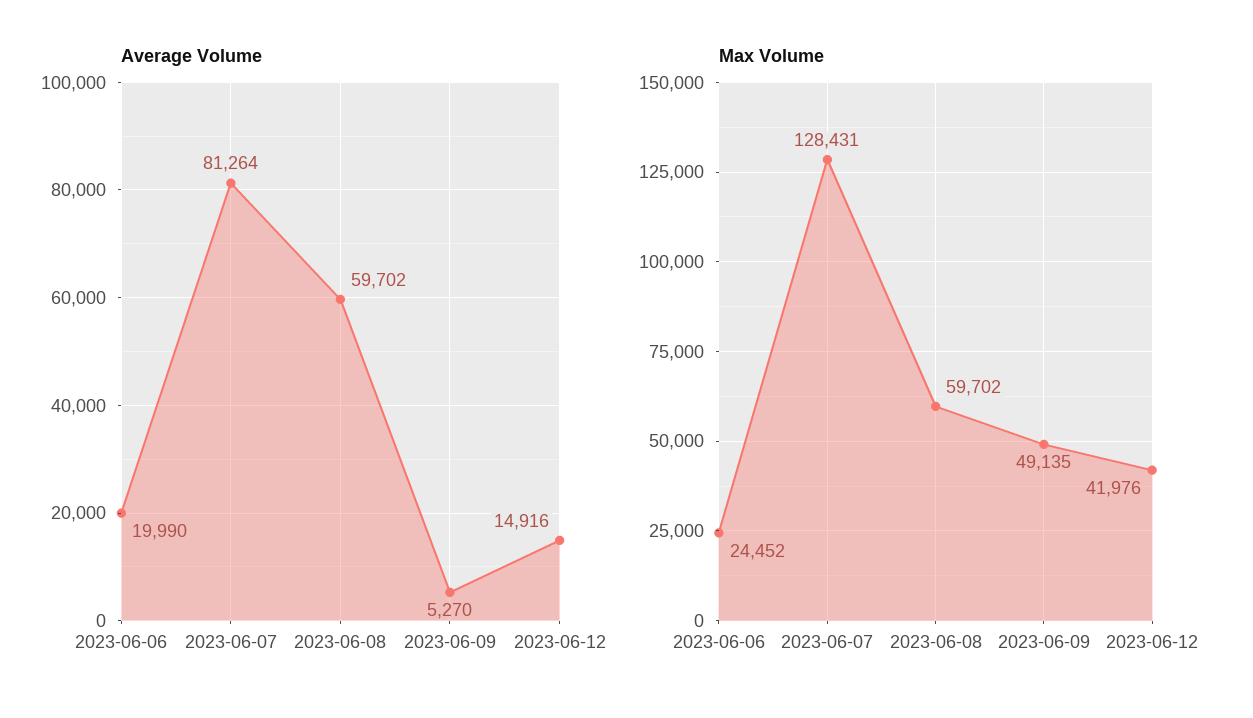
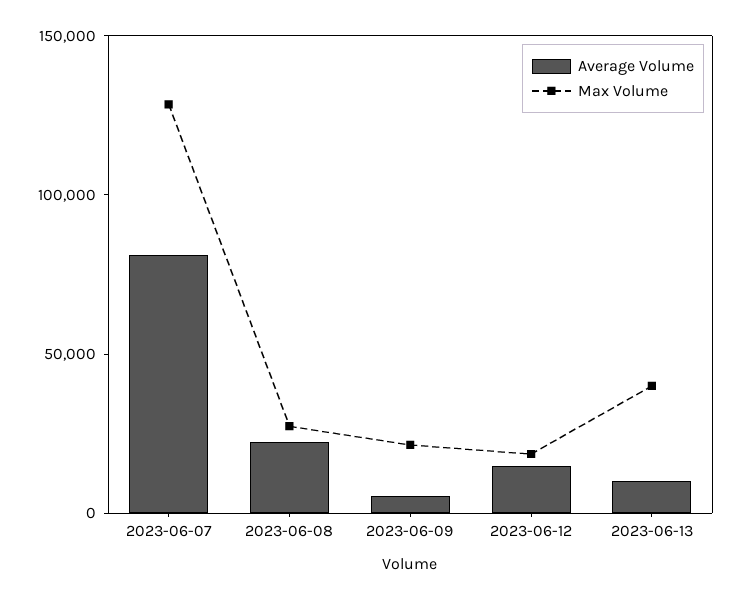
Average Volume, 2023-06-06: 19990 -> none
Average Volume, 2023-06-08: 59702 -> 20000
Max Volume, 2023-06-06: 24452 -> none
Max Volume, 2023-06-08: 59702 -> 30000
Max Volume, 2023-06-09: 49135 -> 20000
Max Volume, 2023-06-12: 41976 -> 20000
Average Volume, 2023-06-13: none -> 10000
Max Volume, 2023-06-13: none -> 40000

